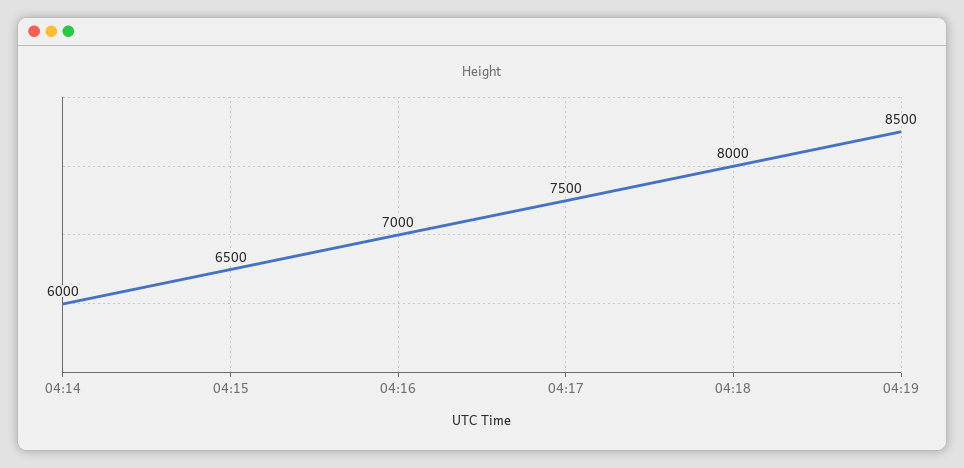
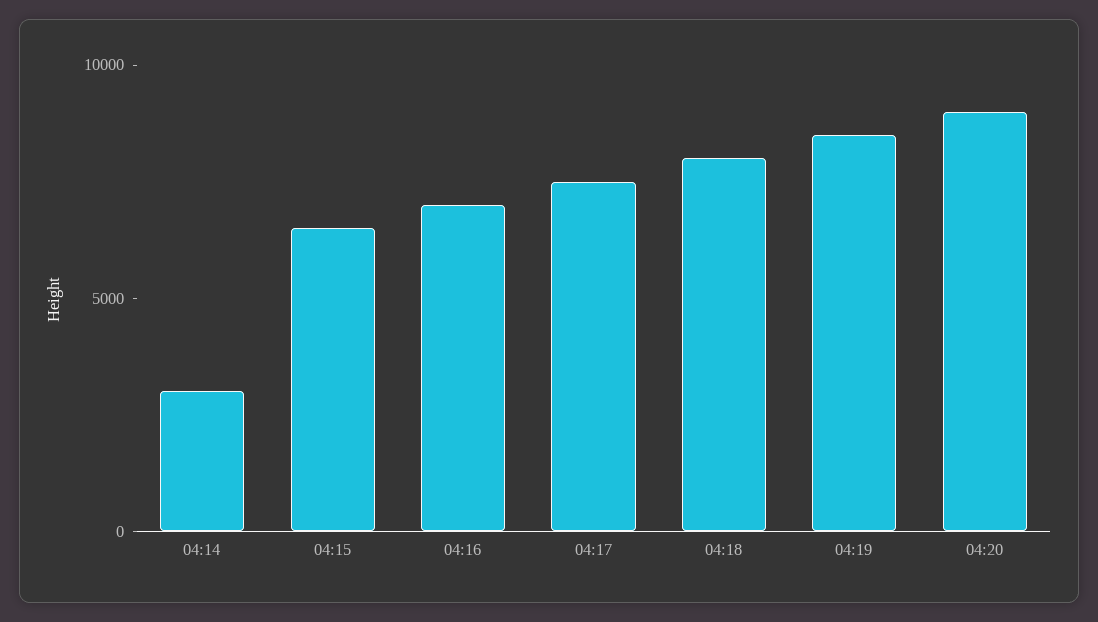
04:14: 6000 -> 3000
04:20: none -> 9000

